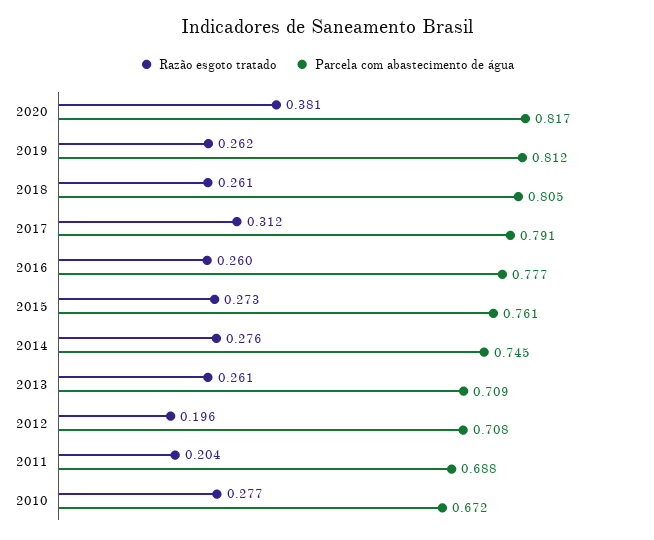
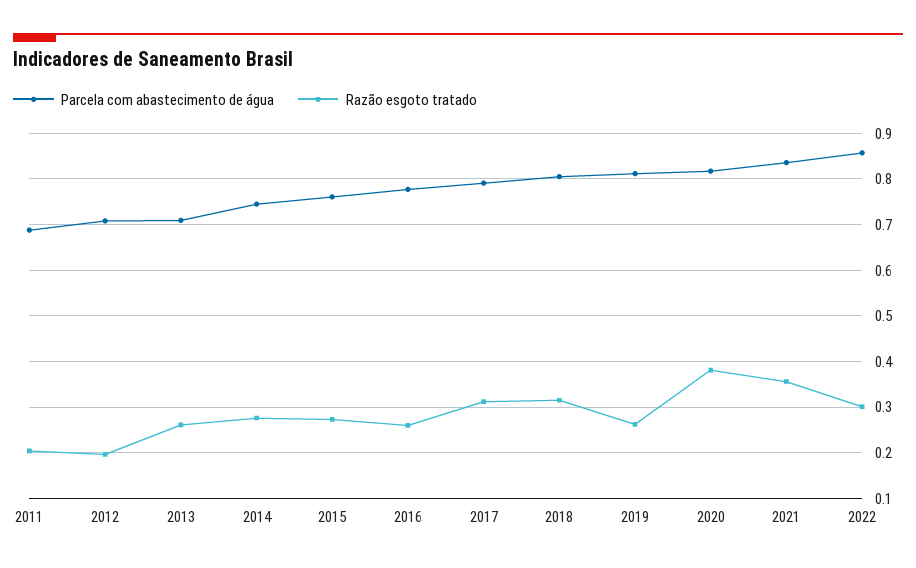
Razão esgoto tratado, 2018: 0.261 -> 0.32
Razão esgoto tratado, 2010: 0.277 -> none
Parcela com abastecimento de água, 2010: 0.672 -> none
Parcela com abastecimento de água, 2021: none -> 0.84
Razão esgoto tratado, 2021: none -> 0.36
Parcela com abastecimento de água, 2022: none -> 0.86
Razão esgoto tratado, 2022: none -> 0.3

